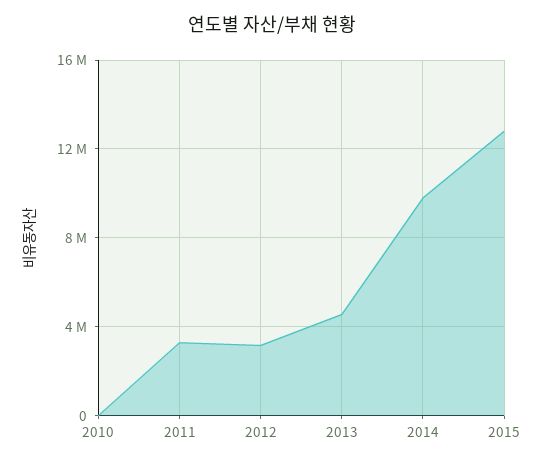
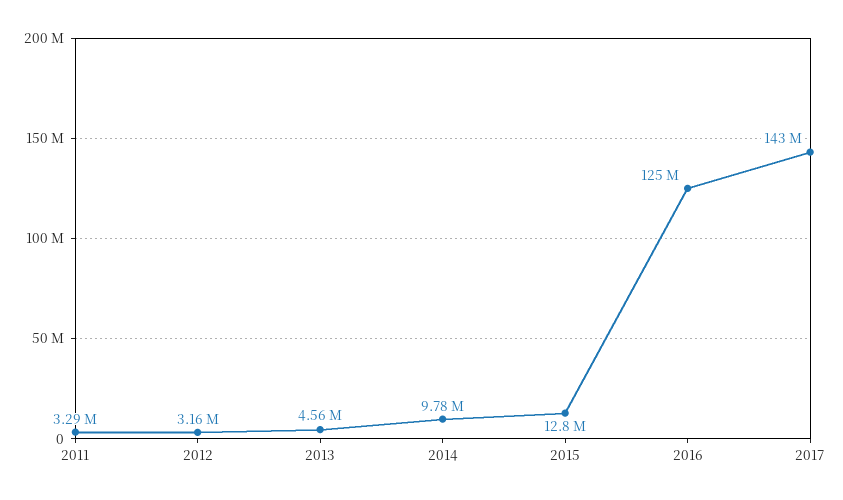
2010: 0 -> none
2016: none -> 125000000
2017: none -> 143000000

